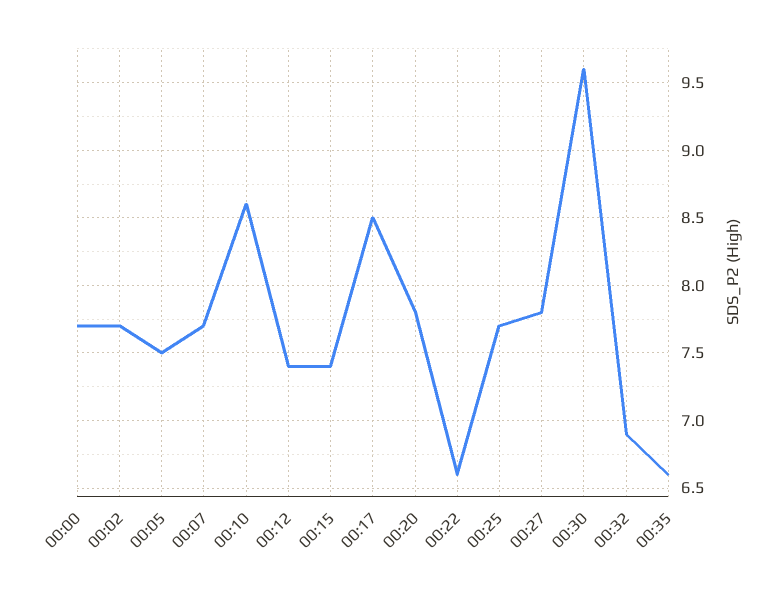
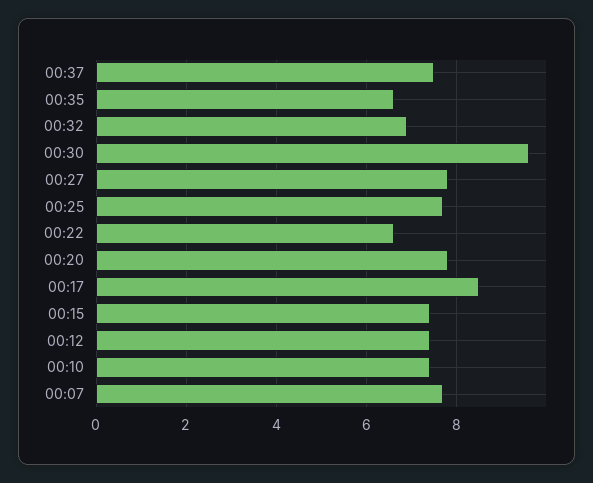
00:00: 7.7 -> none
00:02: 7.7 -> none
00:05: 7.5 -> none
00:10: 8.6 -> 7.5
00:37: none -> 7.5

